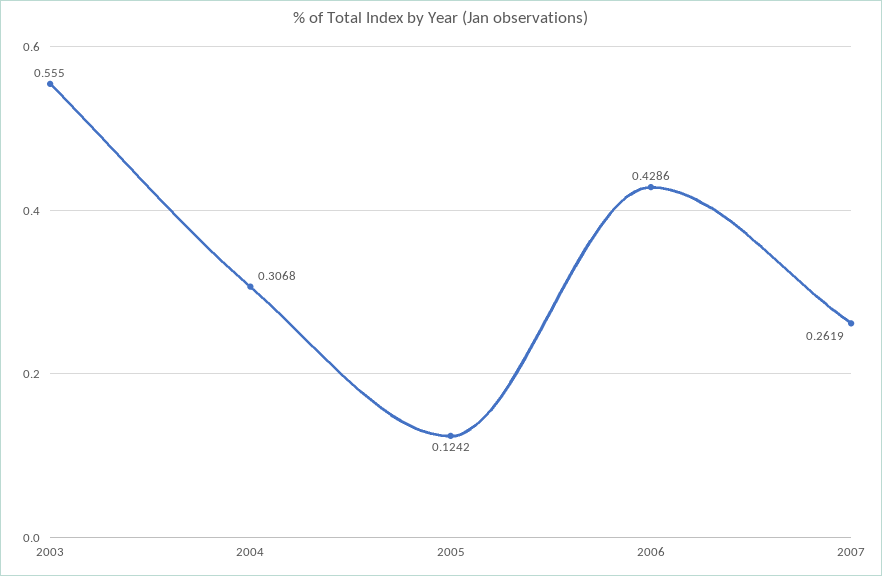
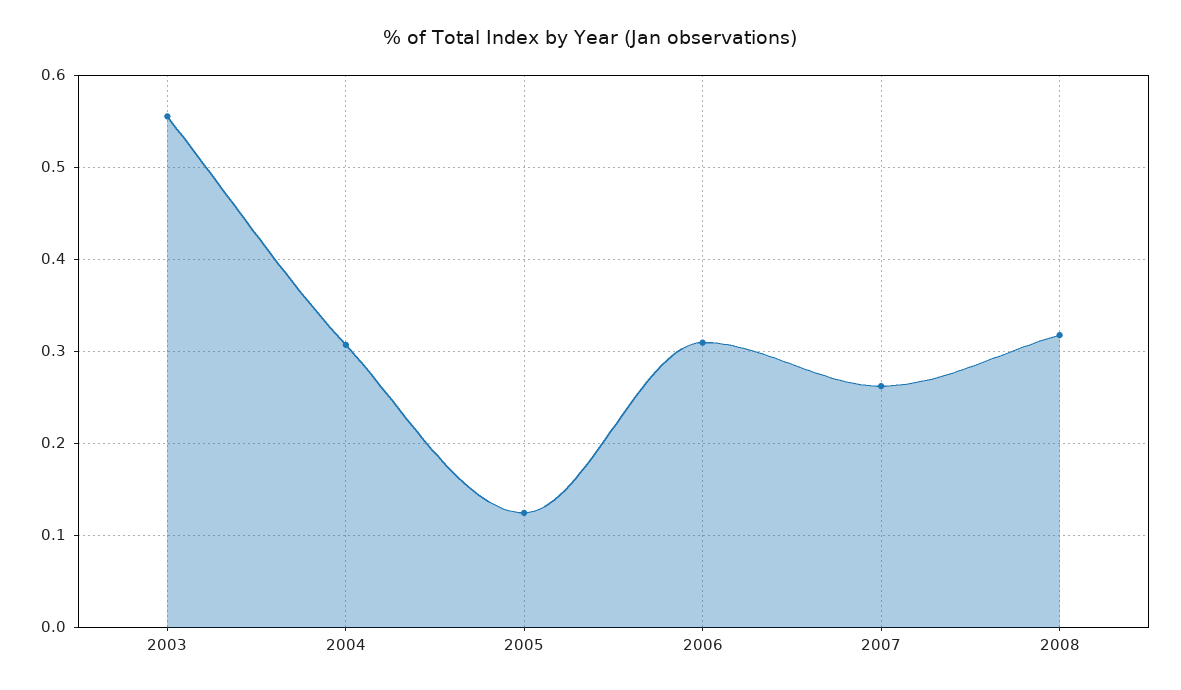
2006: 0.4286 -> 0.31
2008: none -> 0.32

